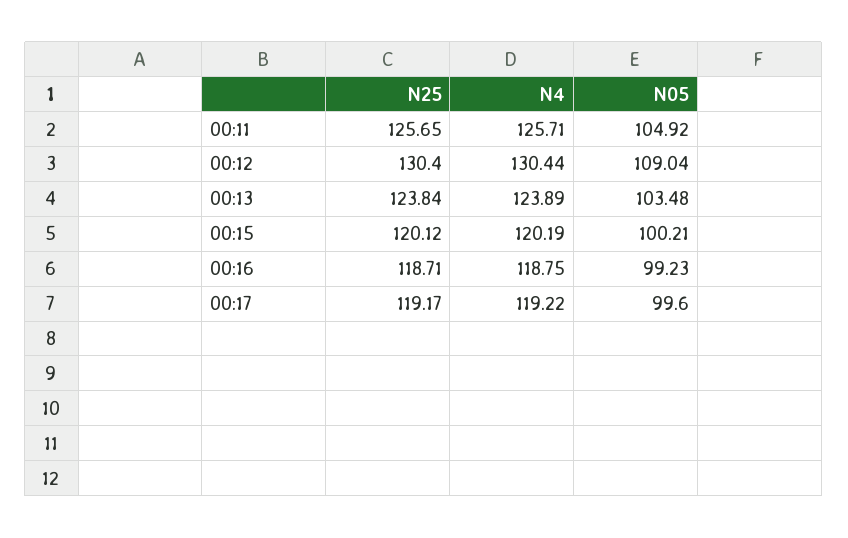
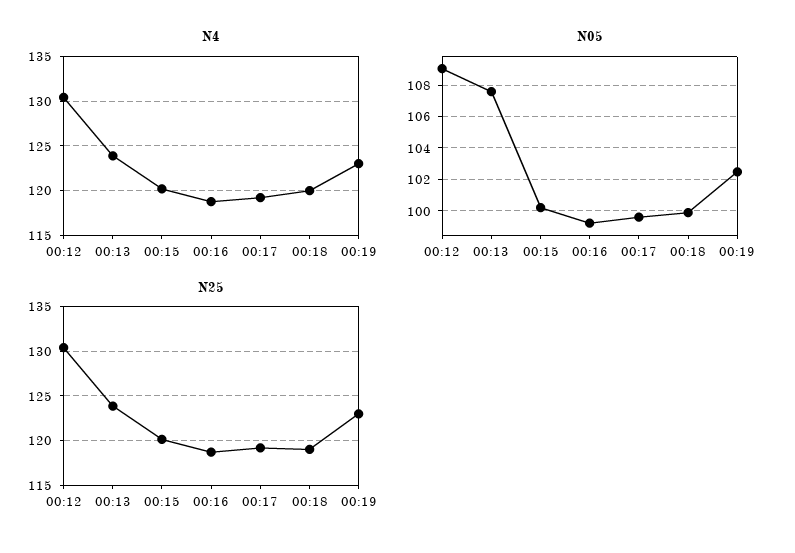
N25, 00:11: 125.65 -> none
N4, 00:11: 125.71 -> none
N05, 00:11: 104.92 -> none
N05, 00:13: 103.48 -> 107.5
N4, 00:18: none -> 120
N4, 00:19: none -> 123
N05, 00:18: none -> 100
N05, 00:19: none -> 102.5
N25, 00:18: none -> 119
N25, 00:19: none -> 123

